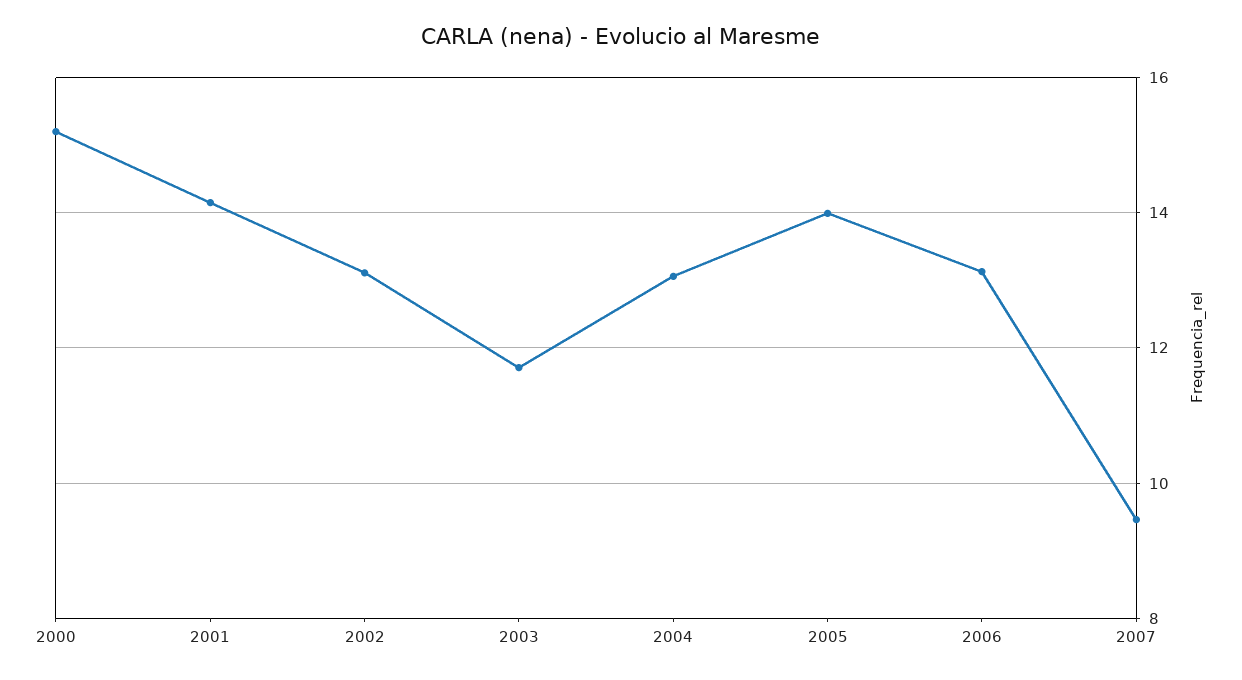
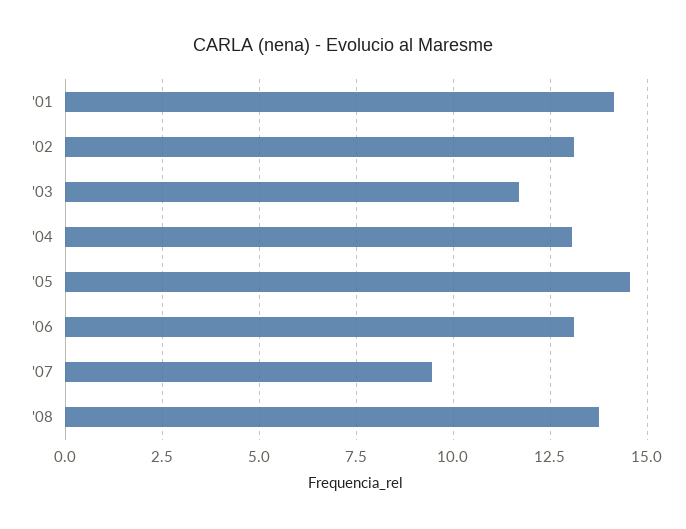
2000: 15.2 -> none
2005: 14 -> 14.5
'08: none -> 13.75

